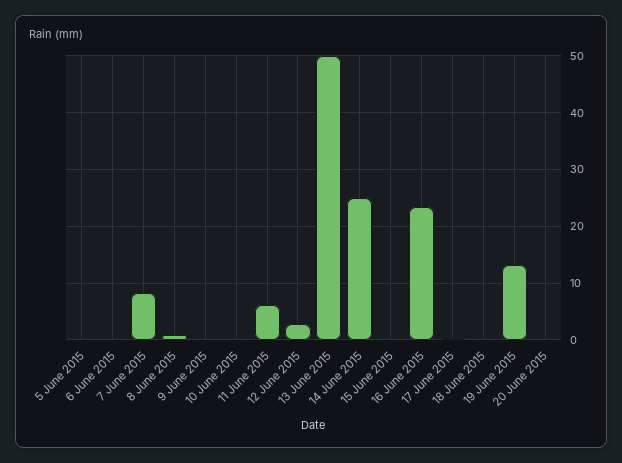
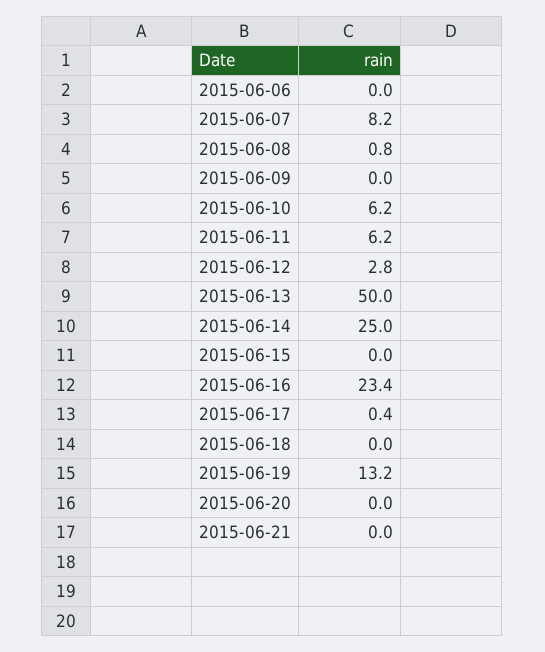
5 June 2015: 0 -> none
10 June 2015: 0 -> 6.2
2015-06-21: none -> 0

